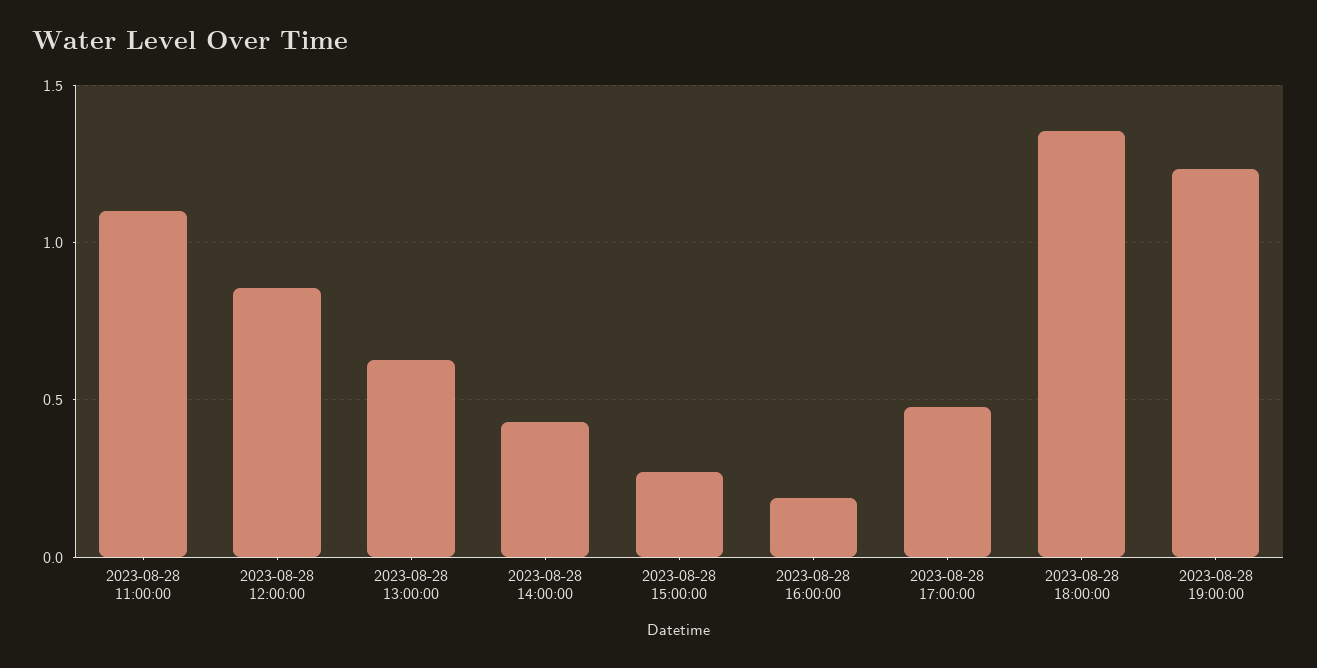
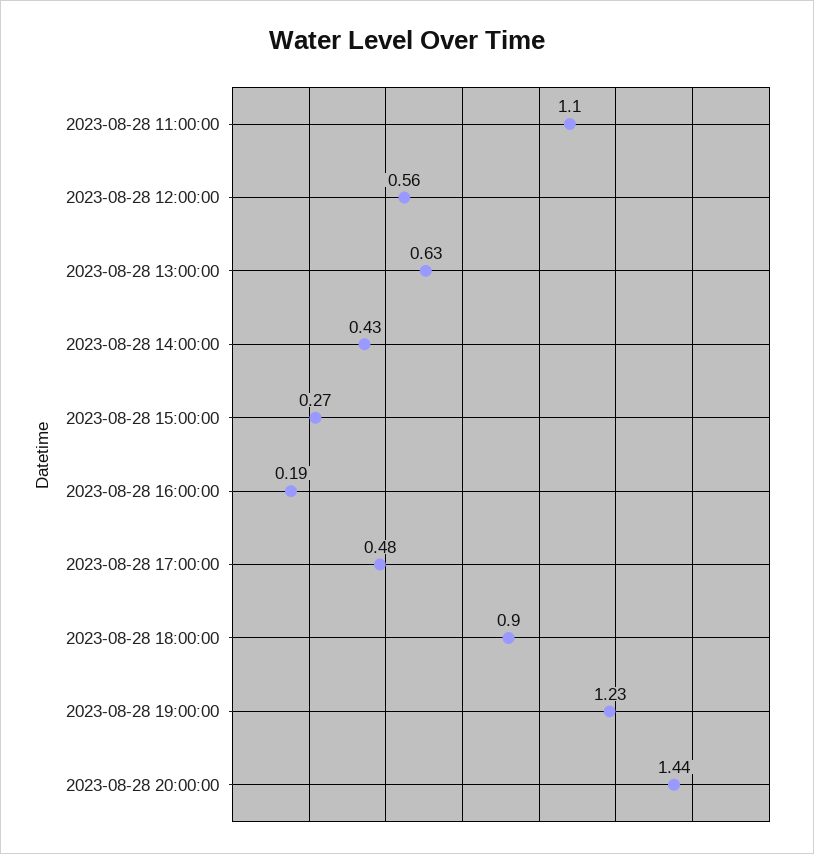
2023-08-28 12:00:00: 0.85 -> 0.56
2023-08-28 18:00:00: 1.35 -> 0.9
2023-08-28 20:00:00: none -> 1.44

